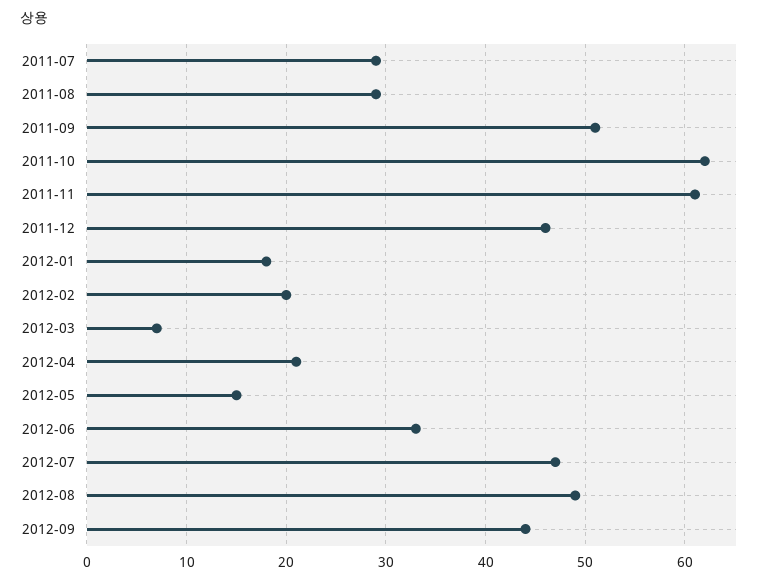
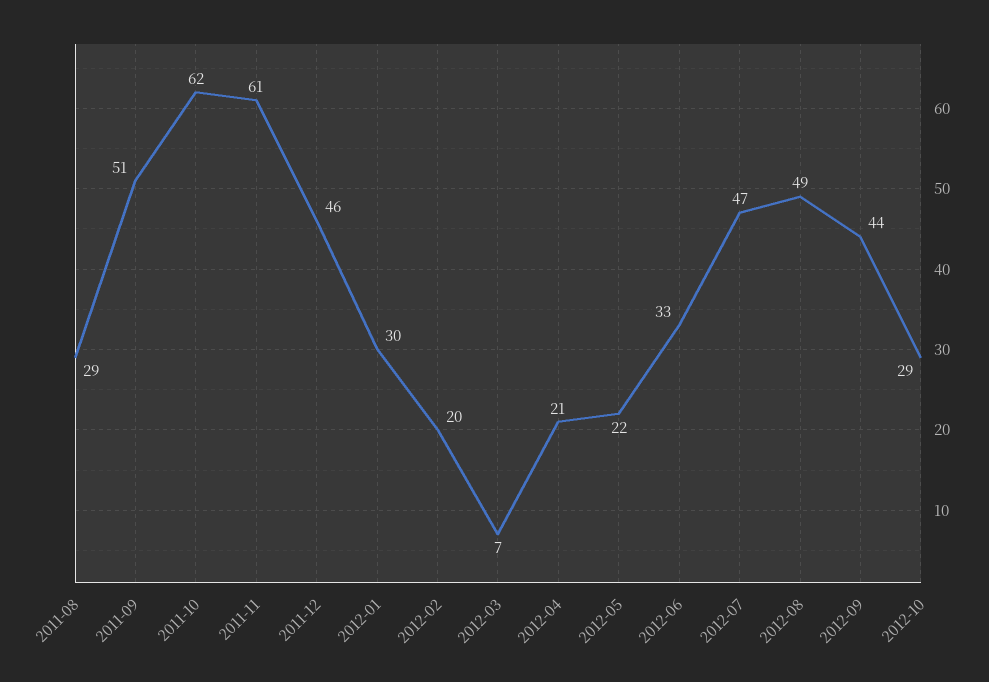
2011-07: 29 -> none
2012-01: 18 -> 30
2012-05: 15 -> 22
2012-10: none -> 29

